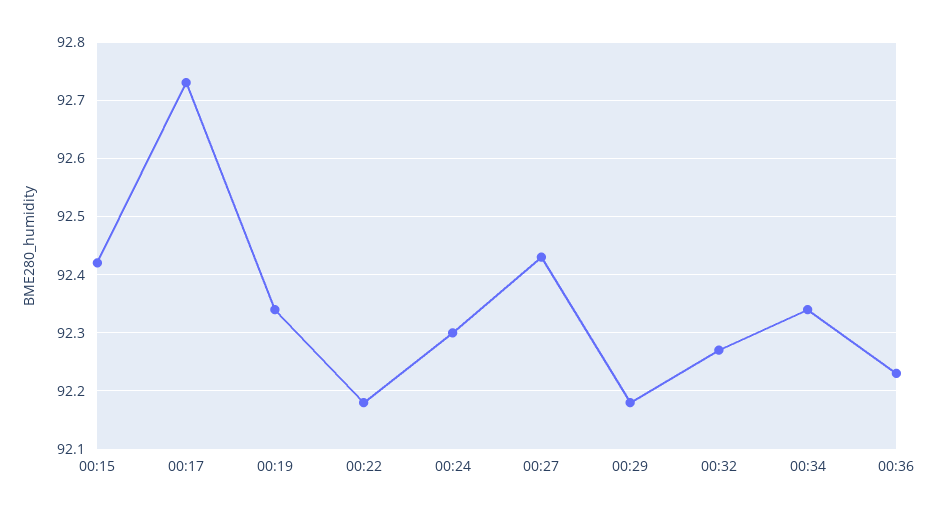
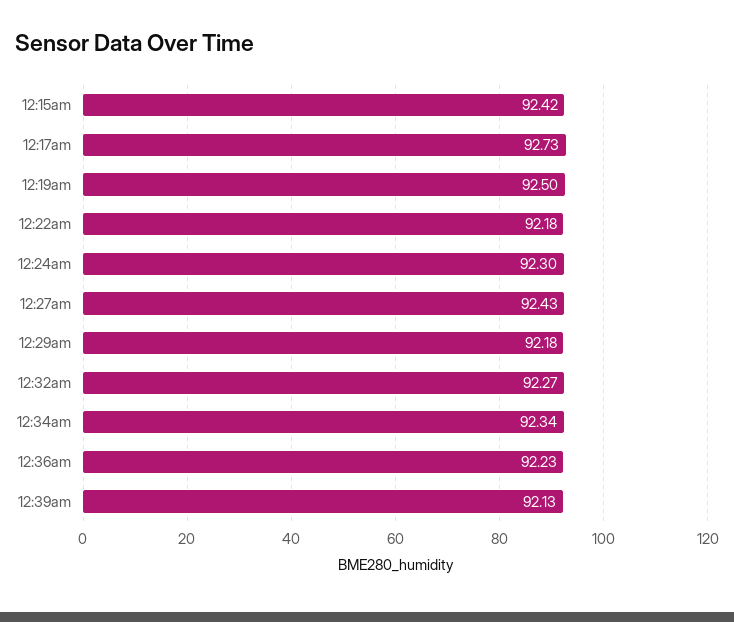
00:19: 92.35 -> 92.5
12:39am: none -> 92.13

